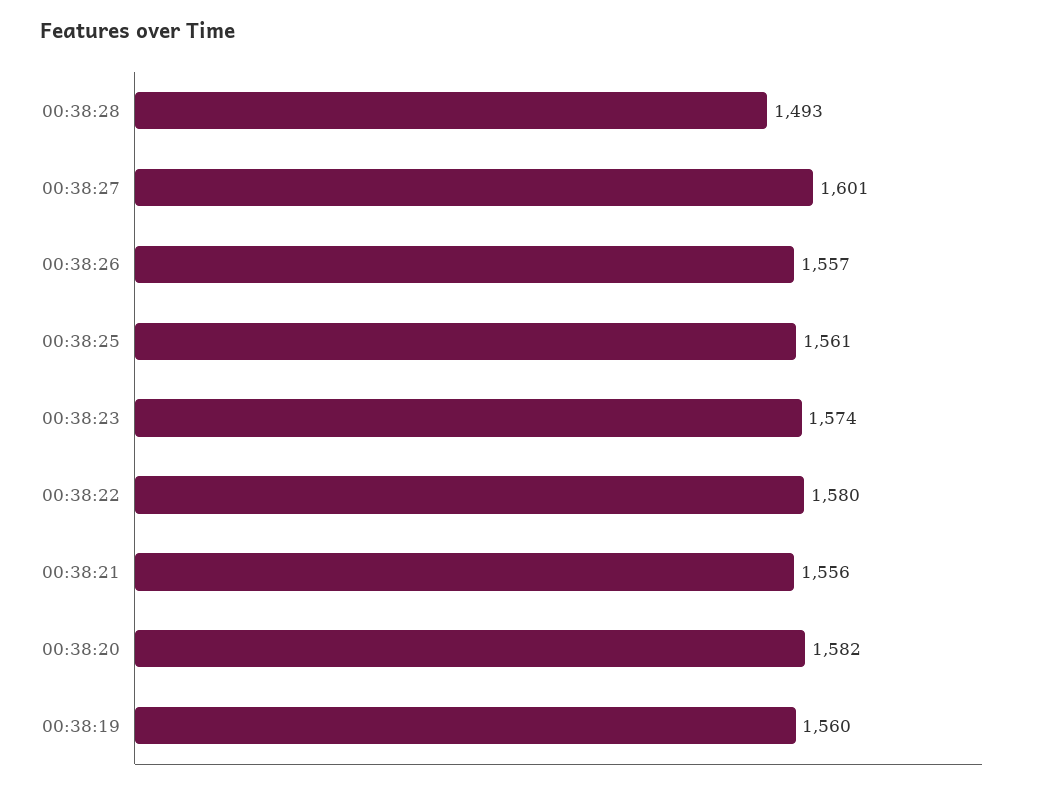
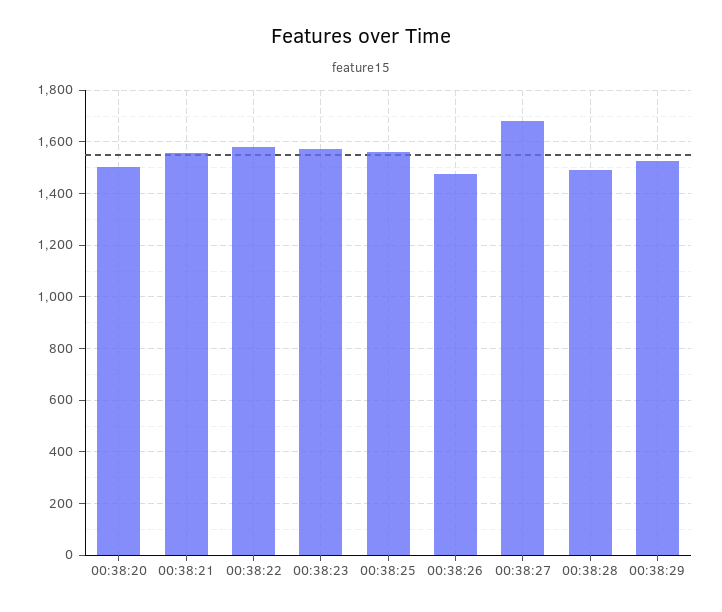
00:38:27: 1601 -> 1675
00:38:26: 1557 -> 1475
00:38:20: 1582 -> 1500
00:38:19: 1560 -> none
00:38:29: none -> 1525

